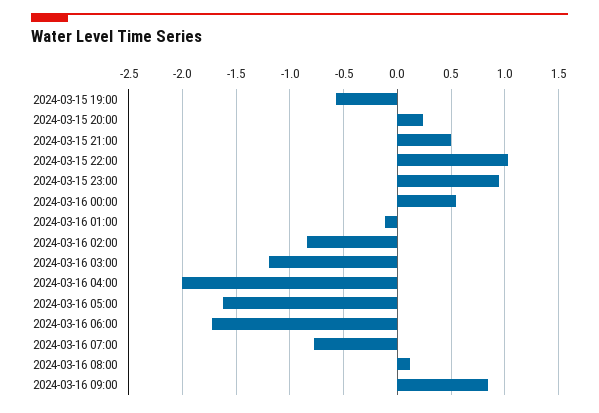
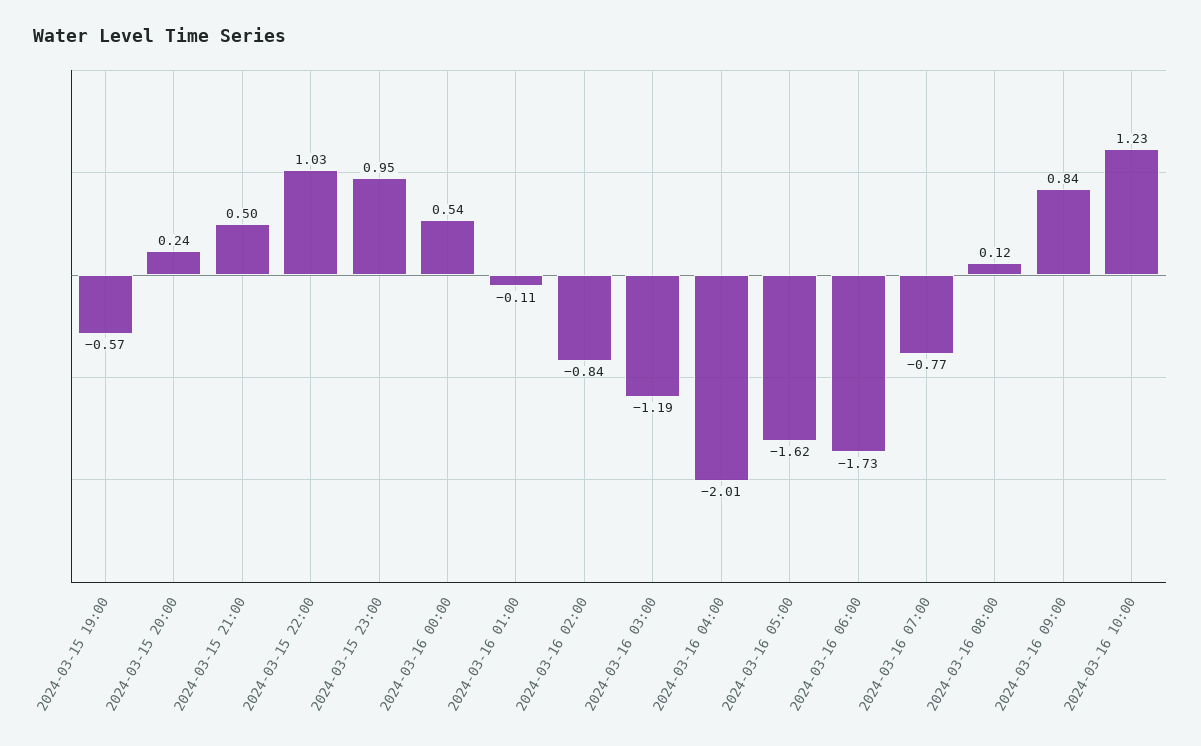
2024-03-16 10:00: none -> 1.23

